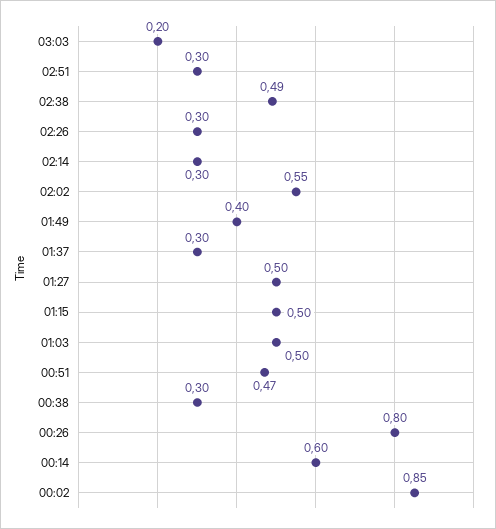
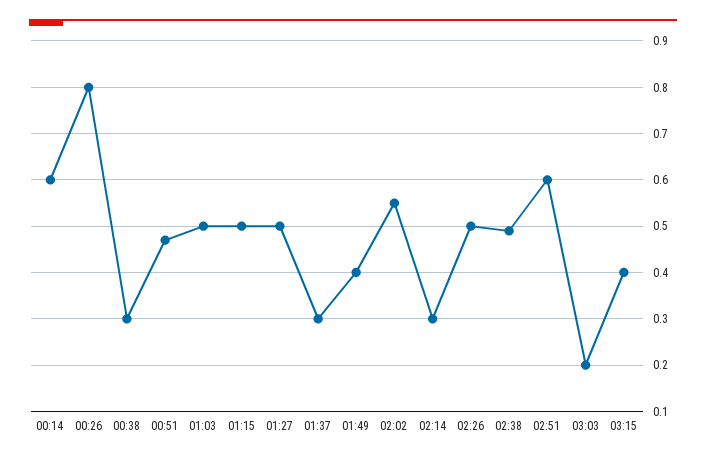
02:51: 0.3 -> 0.6
02:26: 0.3 -> 0.5
00:02: 0.85 -> none
03:15: none -> 0.4

